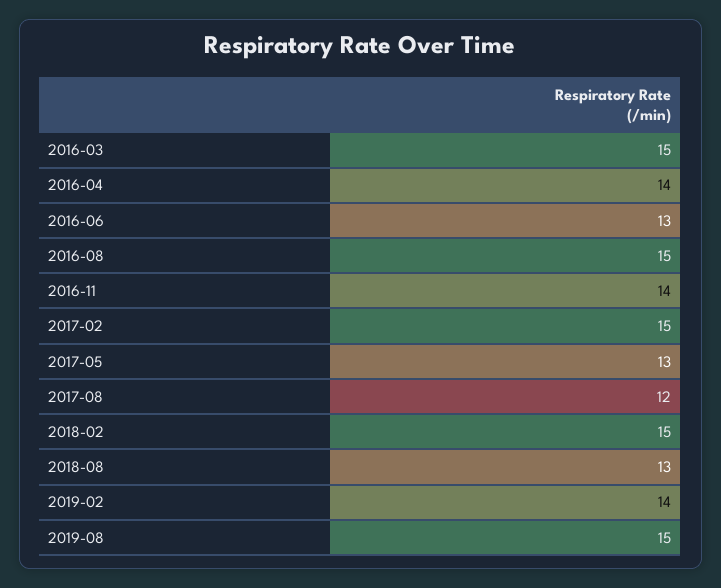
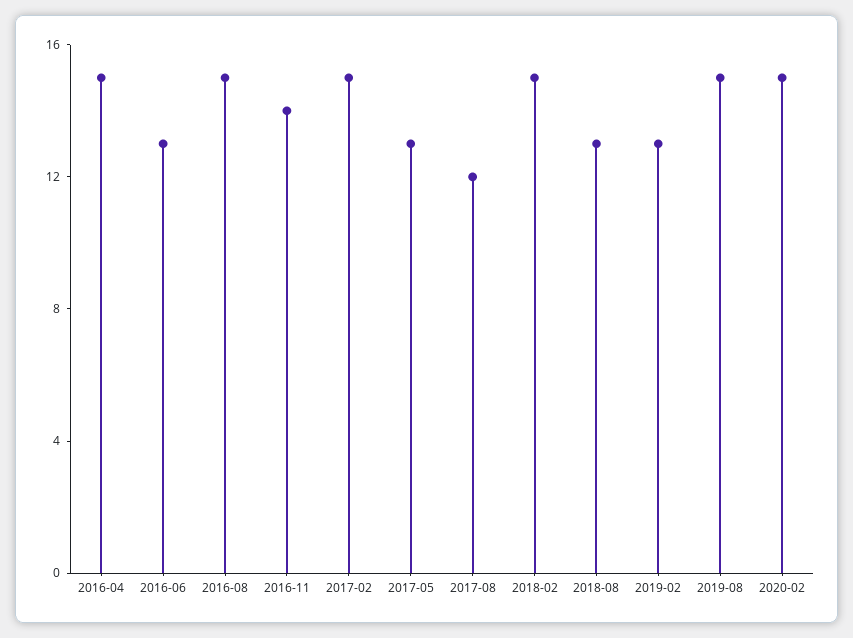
2016-03: 15 -> none
2016-04: 14 -> 15
2019-02: 14 -> 13
2020-02: none -> 15

